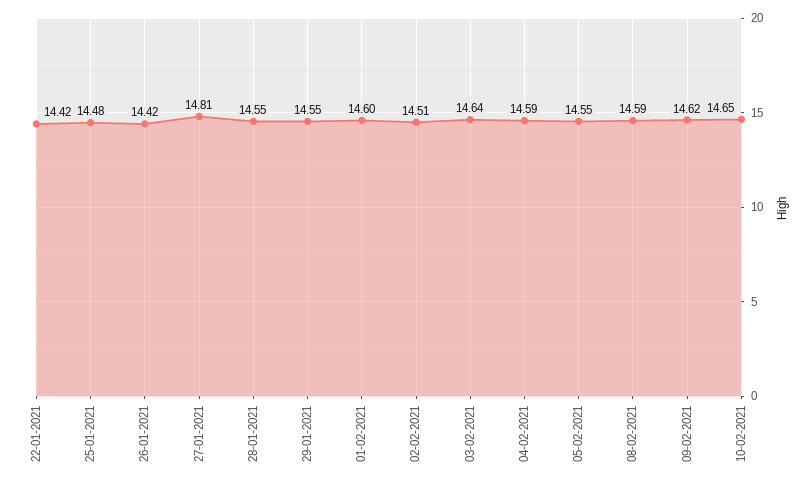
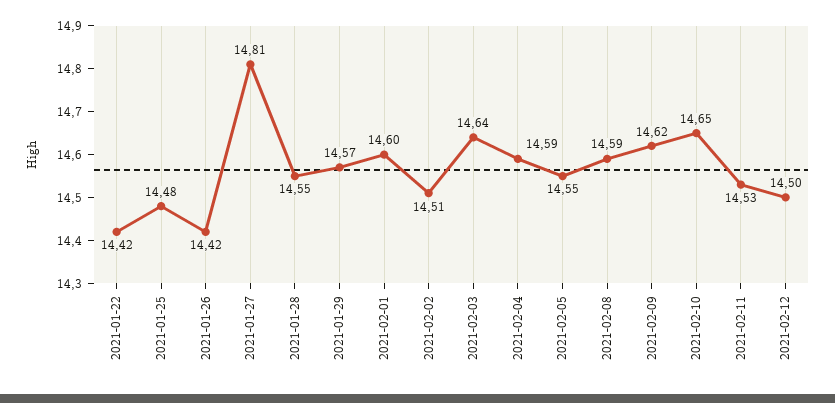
29-01-2021: 14.55 -> 14.57
2021-02-11: none -> 14.53
2021-02-12: none -> 14.5

